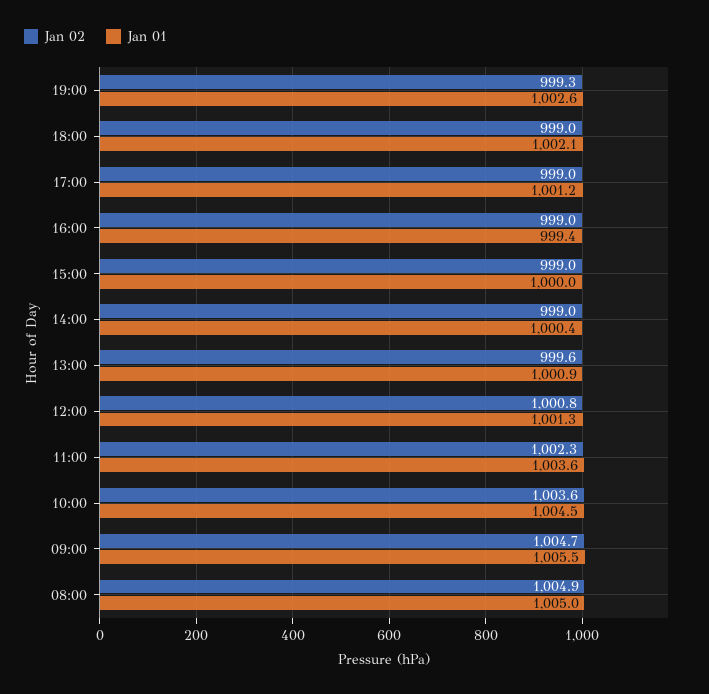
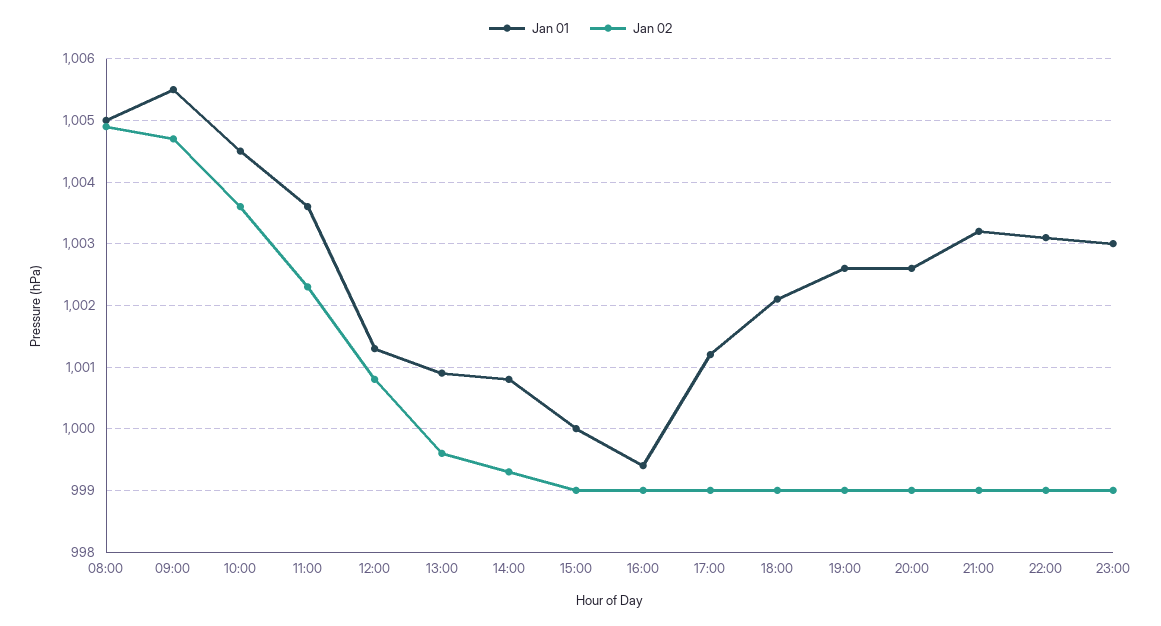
Jan 02, 19:00: 999.3 -> 999
Jan 02, 14:00: 999 -> 999.3
Jan 01, 14:00: 1000.4 -> 1000.8
Jan 01, 20:00: none -> 1002.6
Jan 02, 20:00: none -> 999
Jan 01, 21:00: none -> 1003.2
Jan 02, 21:00: none -> 999
Jan 01, 22:00: none -> 1003.1
Jan 02, 22:00: none -> 999
Jan 01, 23:00: none -> 1003
Jan 02, 23:00: none -> 999

